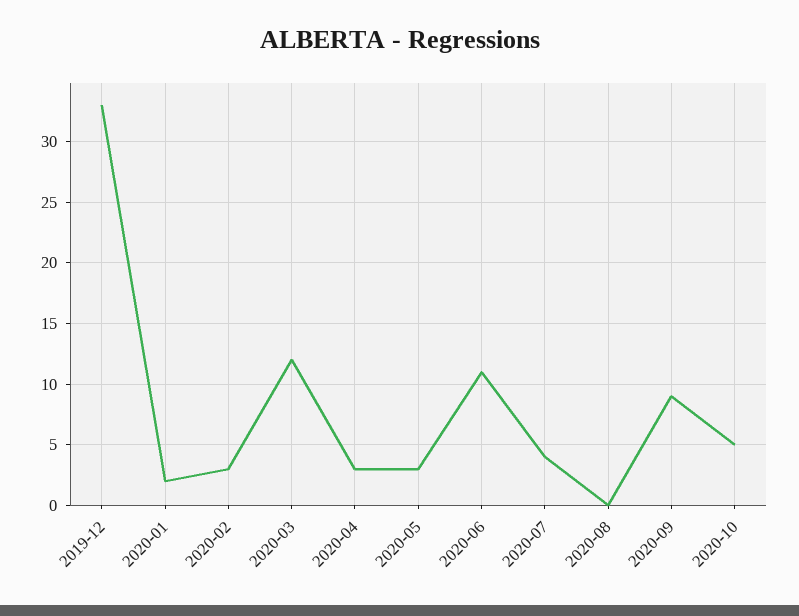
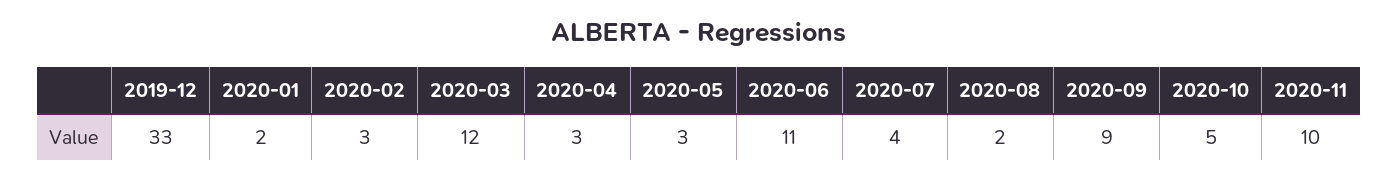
2020-08: 0 -> 2
2020-11: none -> 10

